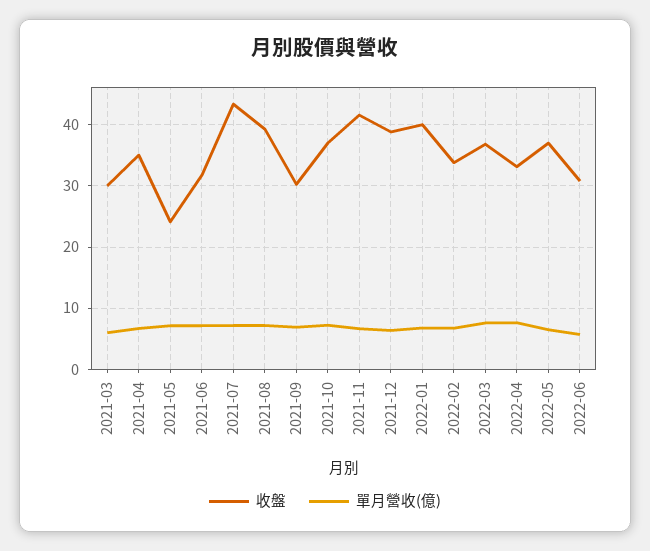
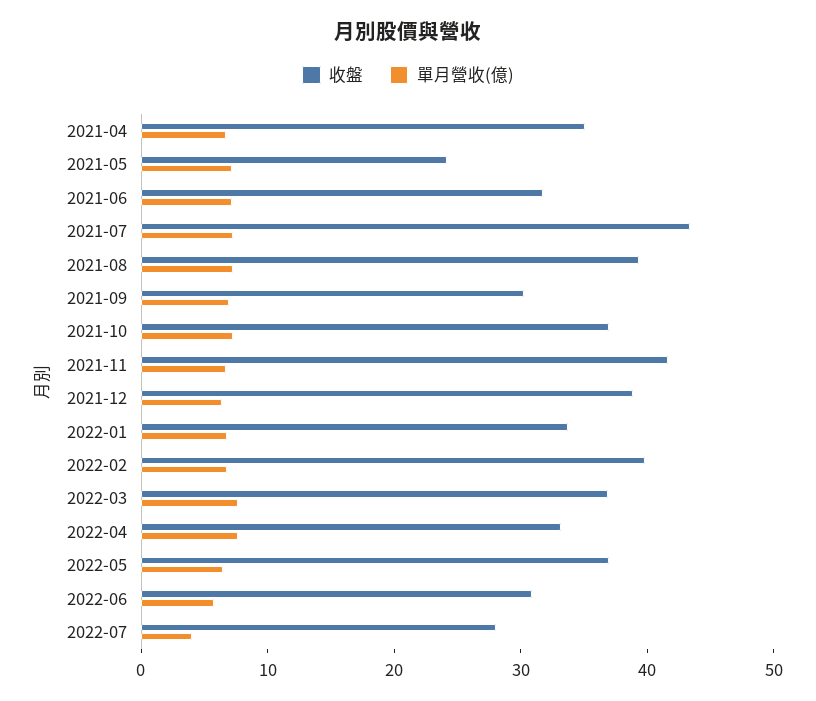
收盤, 2021-03: 30 -> none
單月營收(億), 2021-03: 6 -> none
收盤, 2022-01: 40 -> 34
收盤, 2022-02: 34 -> 40
收盤, 2022-07: none -> 28
單月營收(億), 2022-07: none -> 4

